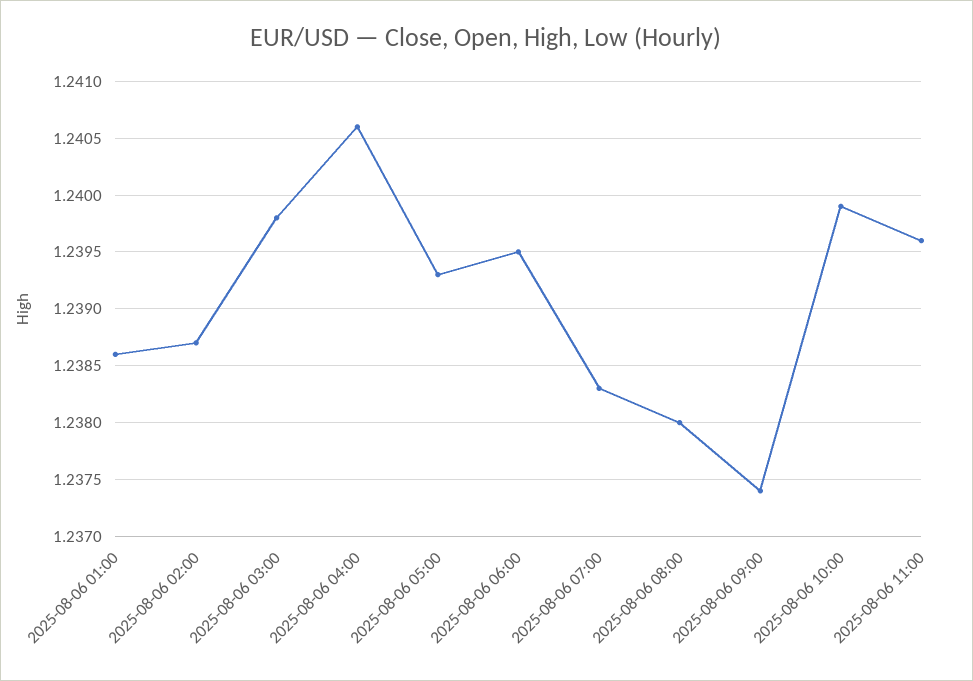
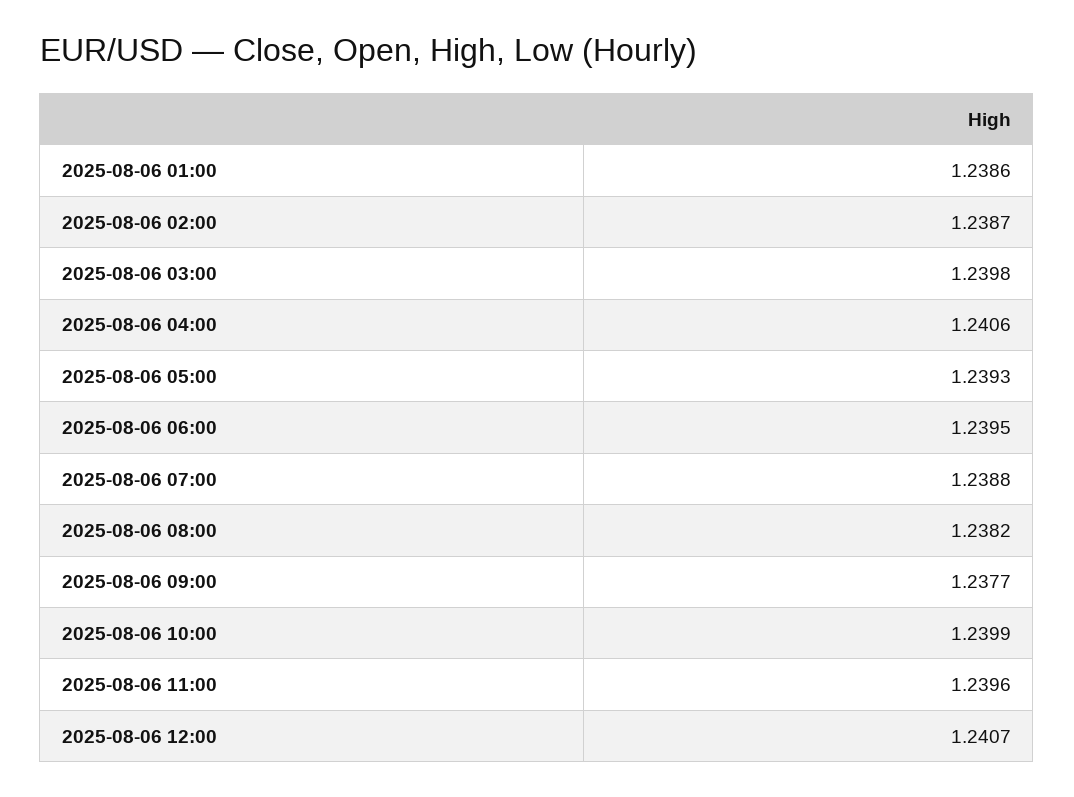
2025-08-06 07:00: 1.2383 -> 1.2388
2025-08-06 08:00: 1.238 -> 1.2382
2025-08-06 09:00: 1.2374 -> 1.2377
2025-08-06 12:00: none -> 1.2407

